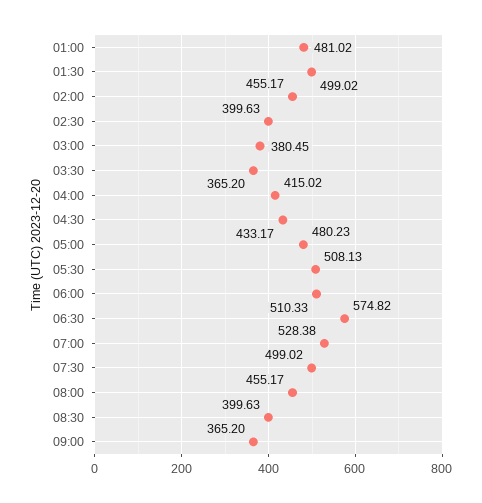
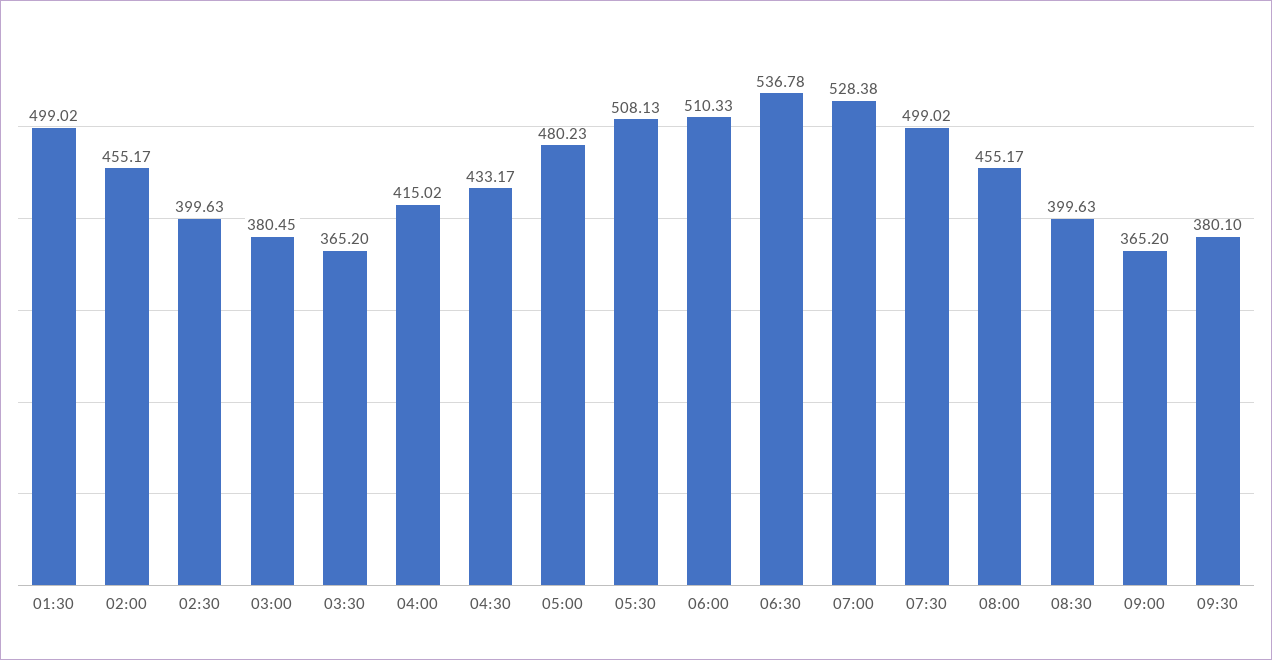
01:00: 481.02 -> none
06:30: 574.82 -> 536.78
09:30: none -> 380.1

